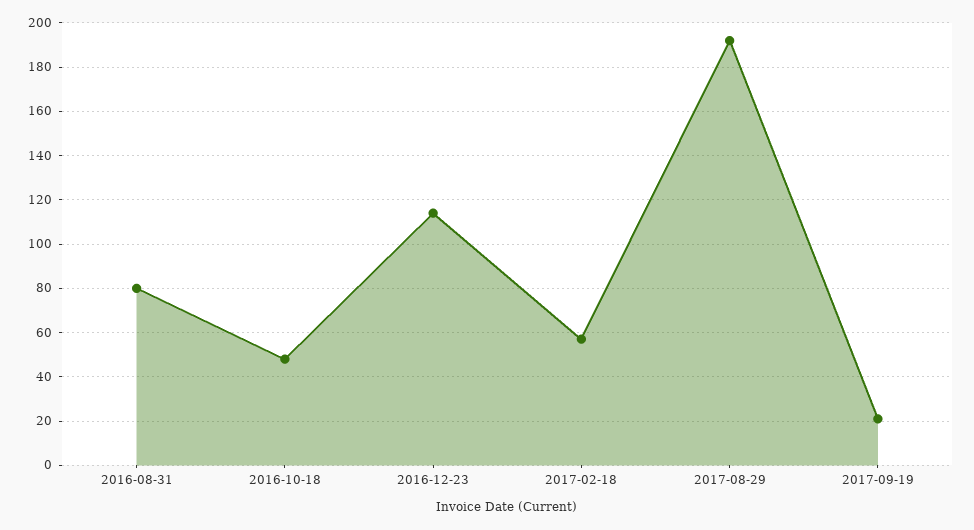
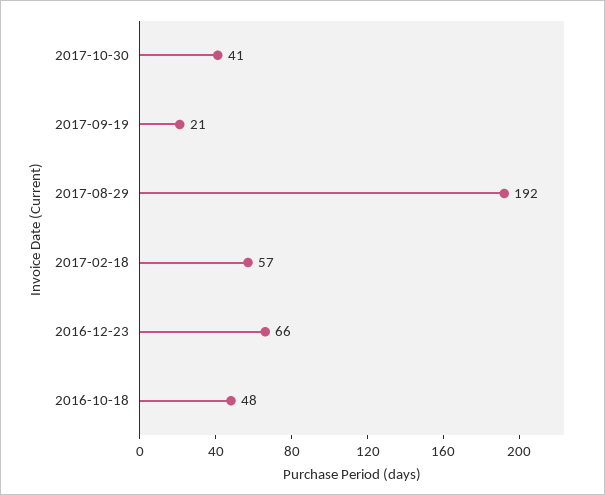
2016-08-31: 80 -> none
2016-12-23: 115 -> 66
2017-10-30: none -> 41

